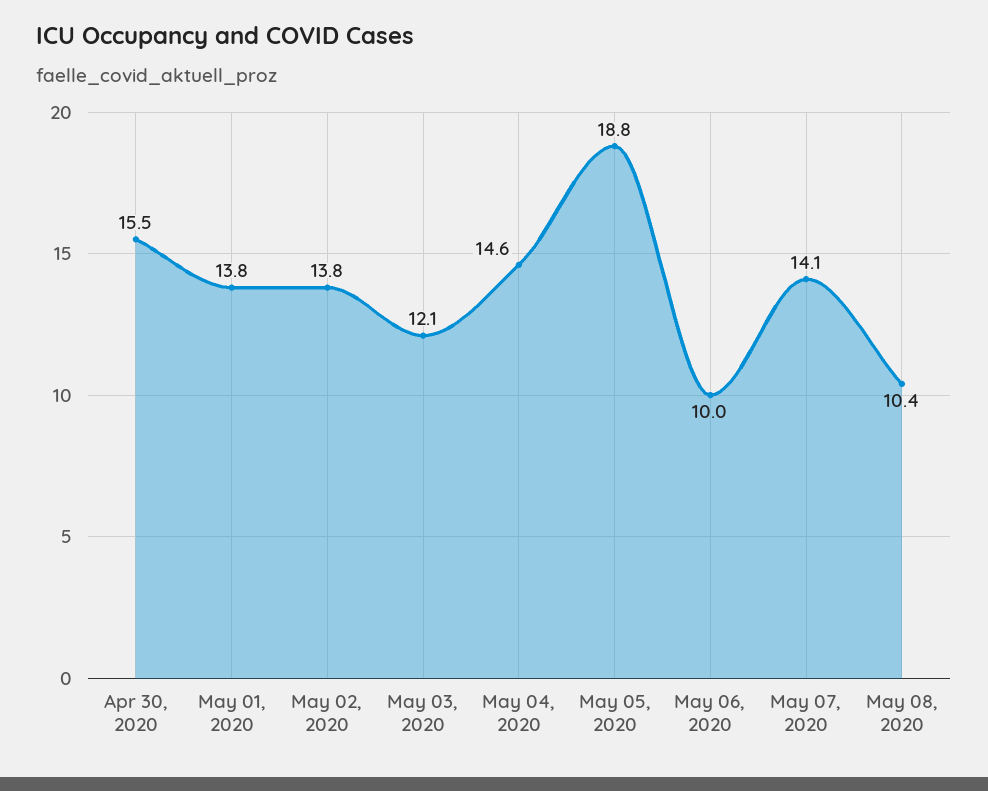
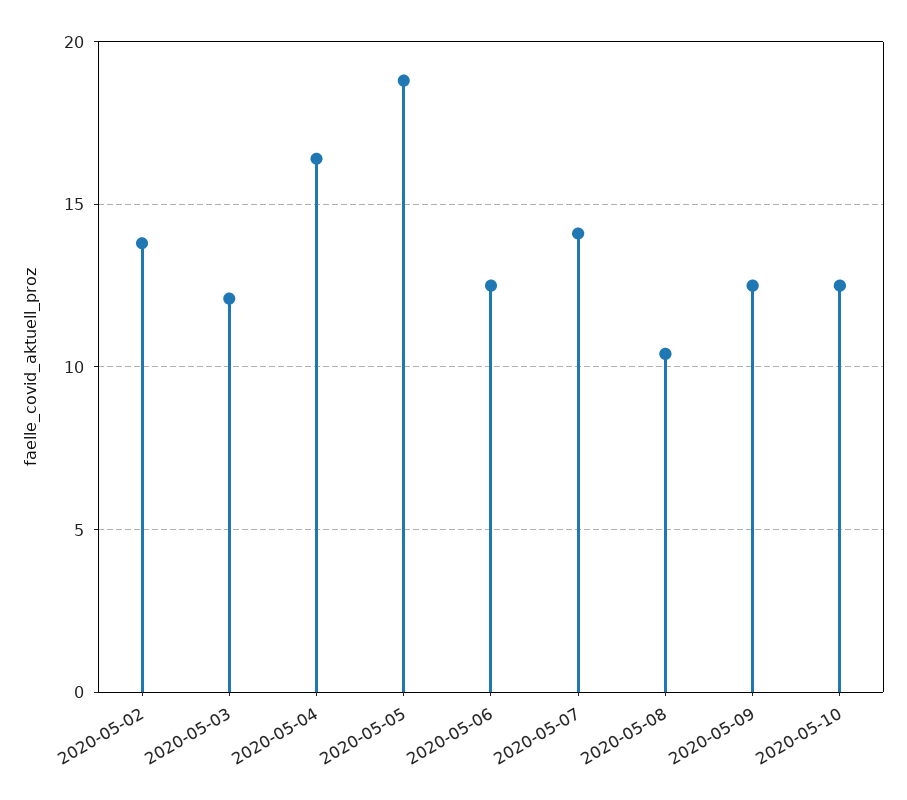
Apr 30, 2020: 15.5 -> none
May 01, 2020: 13.8 -> none
May 04, 2020: 14.6 -> 16.5
May 06, 2020: 10 -> 12.5
2020-05-09: none -> 12.5
2020-05-10: none -> 12.5

